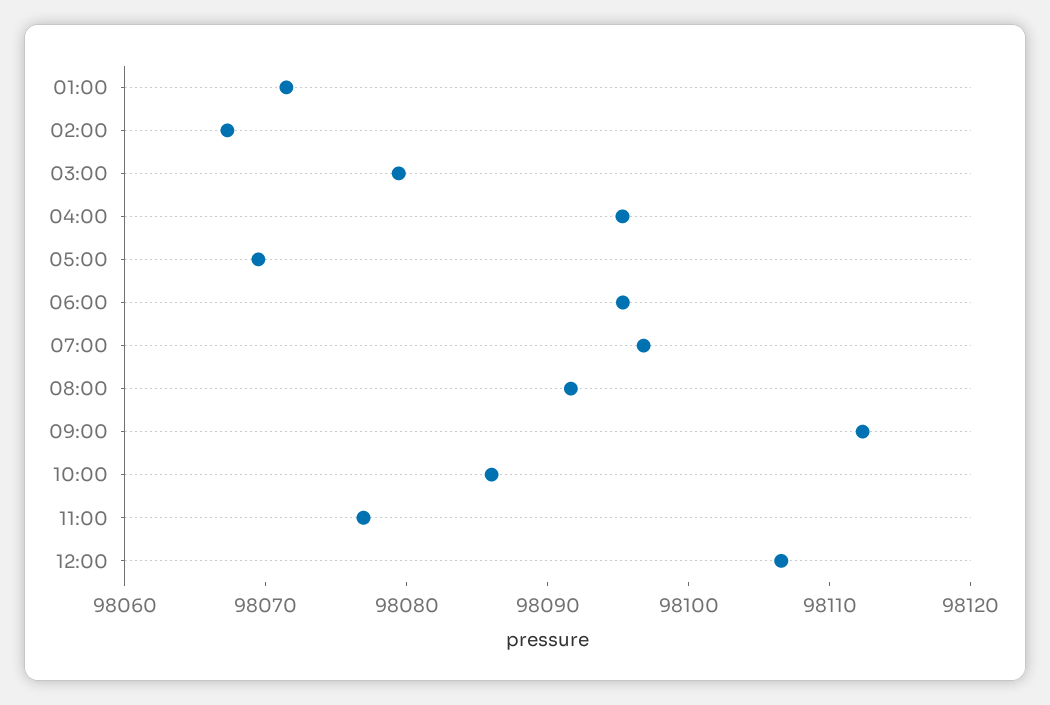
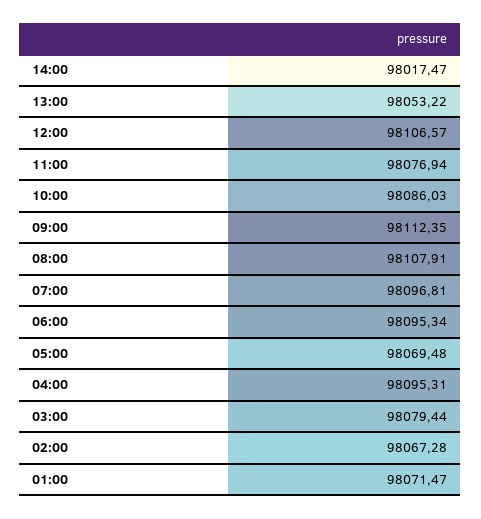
08:00: 98092 -> 98107.91
14:00: none -> 98017.47
13:00: none -> 98053.22

